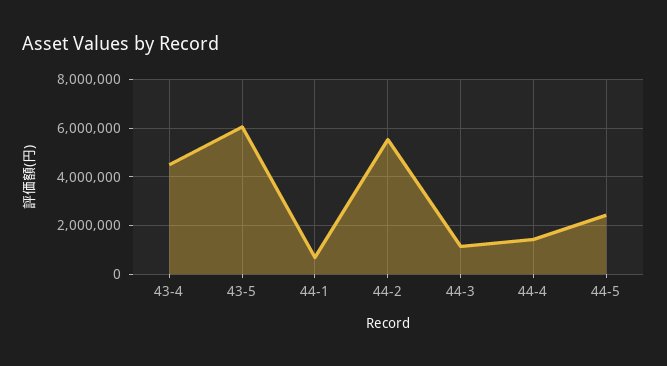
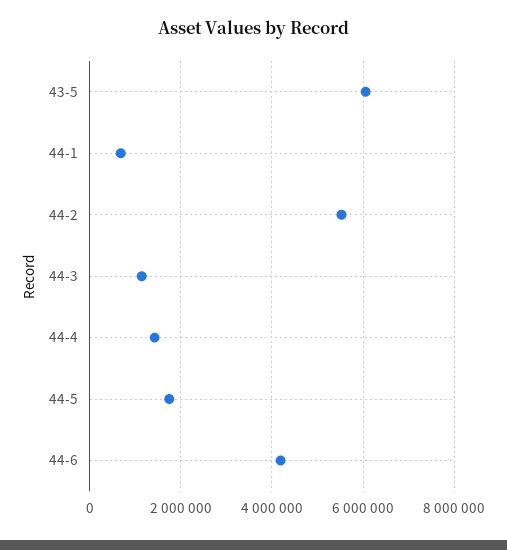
43-4: 4500000 -> none
44-5: 2500000 -> 1800000
44-6: none -> 4200000

